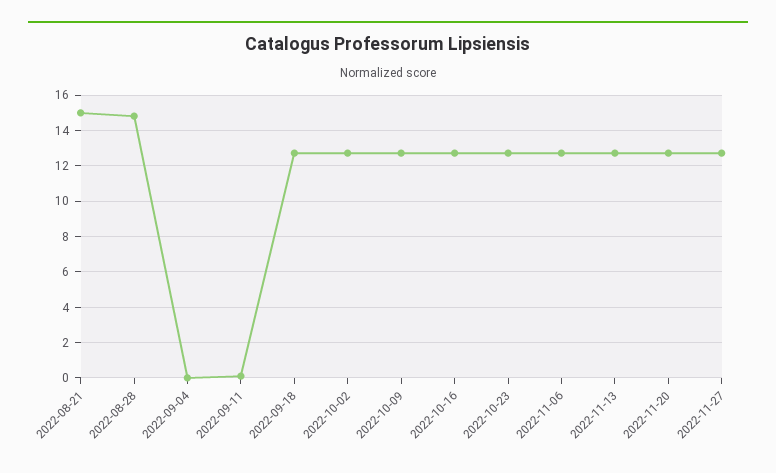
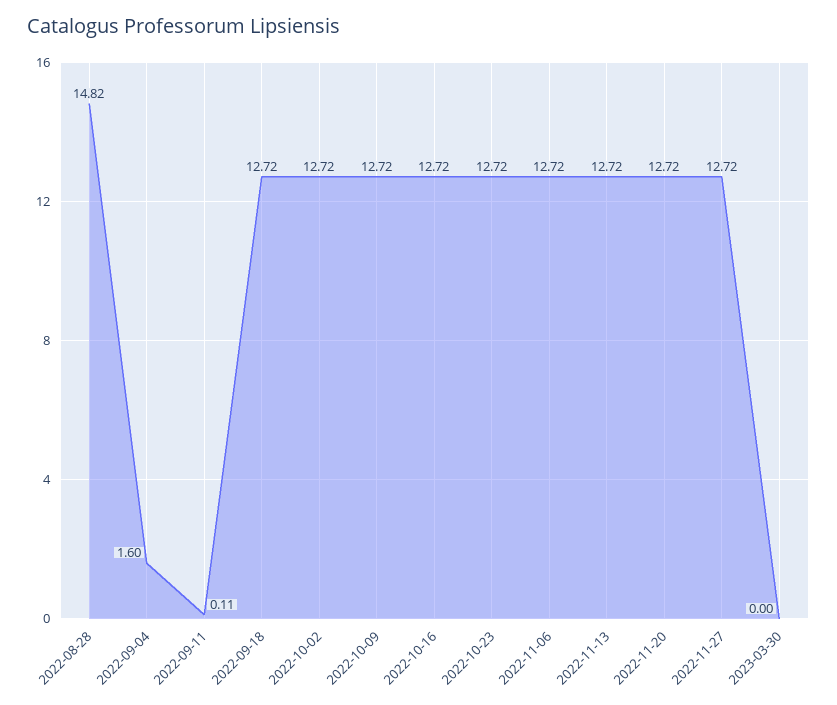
2022-08-21: 15 -> none
2022-09-04: 0 -> 1.6
2023-03-30: none -> 0

